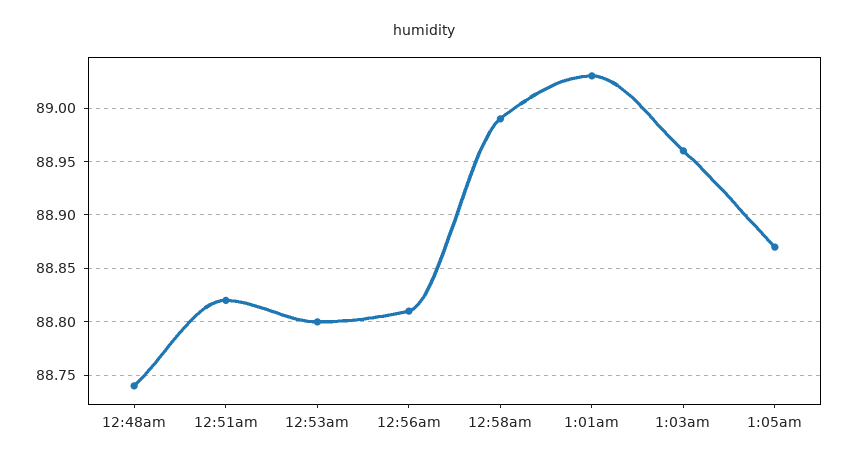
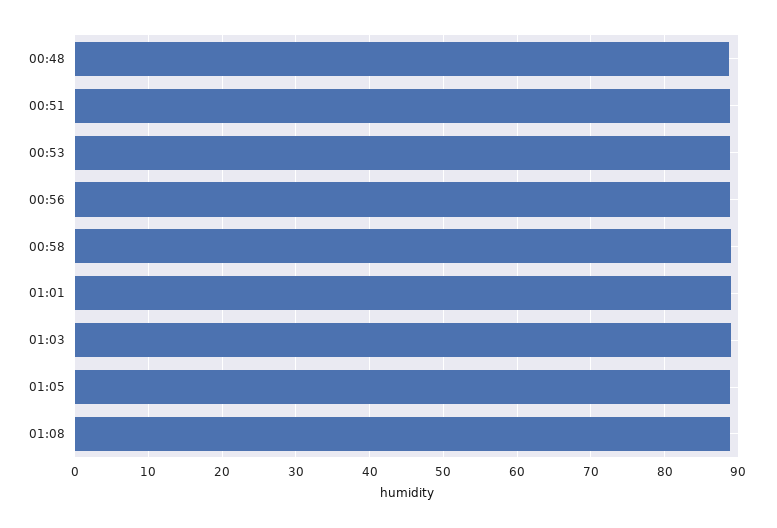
01:08: none -> 89

